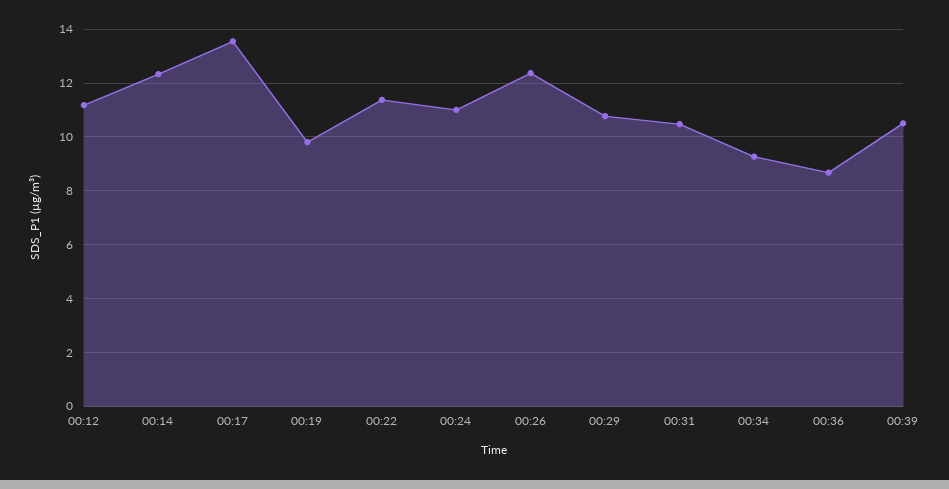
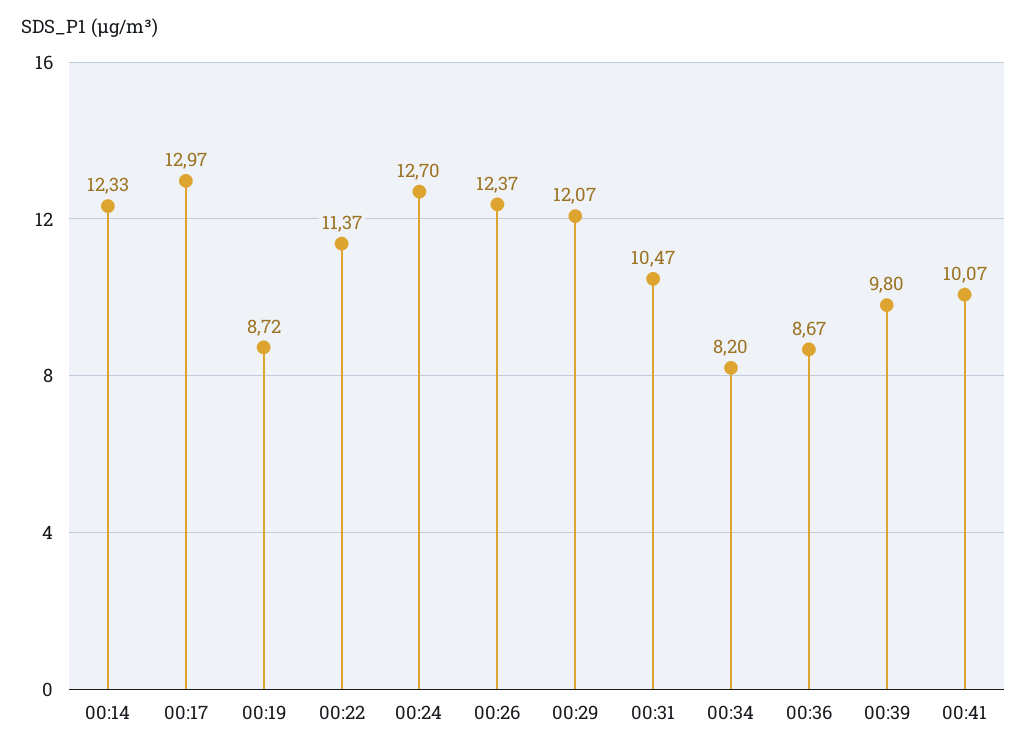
00:12: 11.25 -> none
00:17: 13.5 -> 12.97
00:19: 9.75 -> 8.72
00:24: 11 -> 12.7
00:29: 10.75 -> 12.07
00:34: 9.25 -> 8.2
00:39: 10.5 -> 9.8
00:41: none -> 10.07

